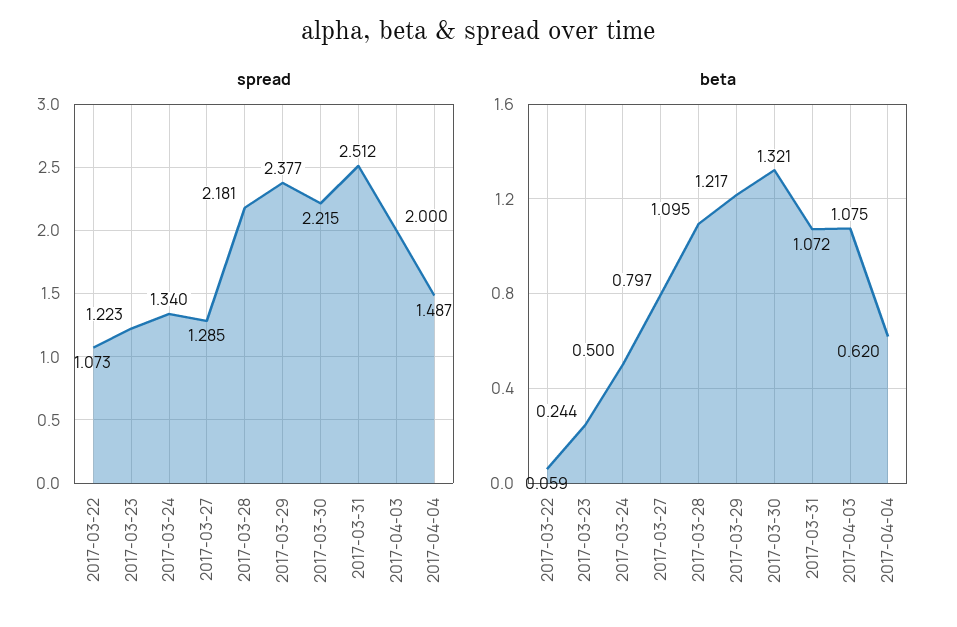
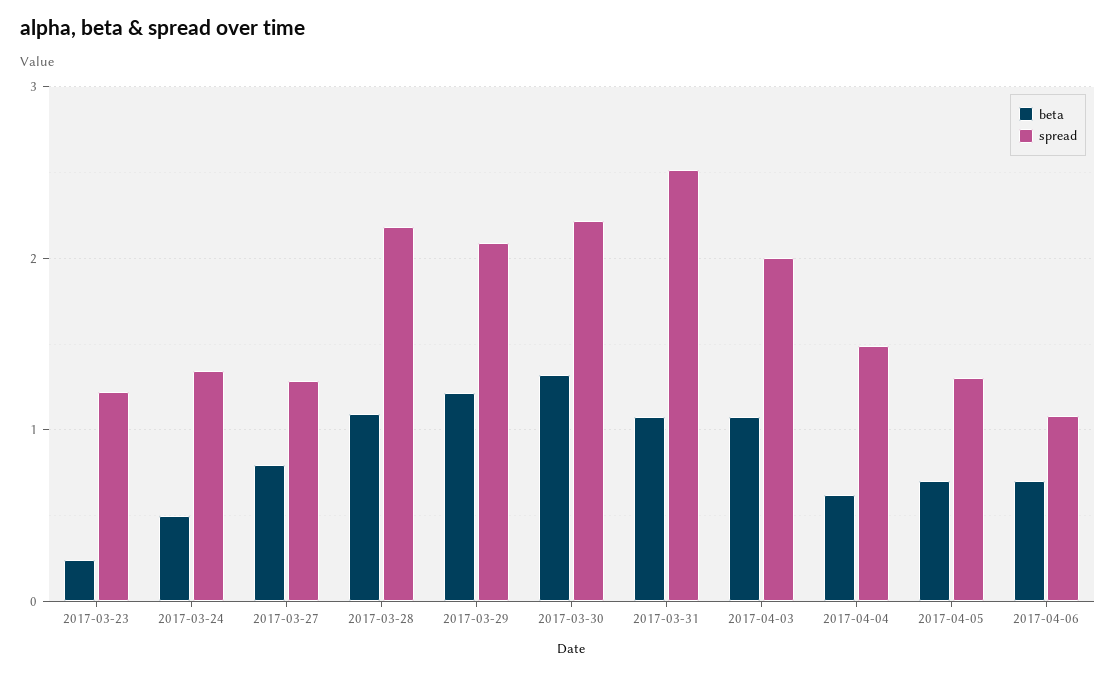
spread, 2017-03-22: 1.073 -> none
spread, 2017-03-29: 2.377 -> 2.1
beta, 2017-03-22: 0.059 -> none
beta, 2017-04-05: none -> 0.7
spread, 2017-04-05: none -> 1.3
beta, 2017-04-06: none -> 0.7
spread, 2017-04-06: none -> 1.1

